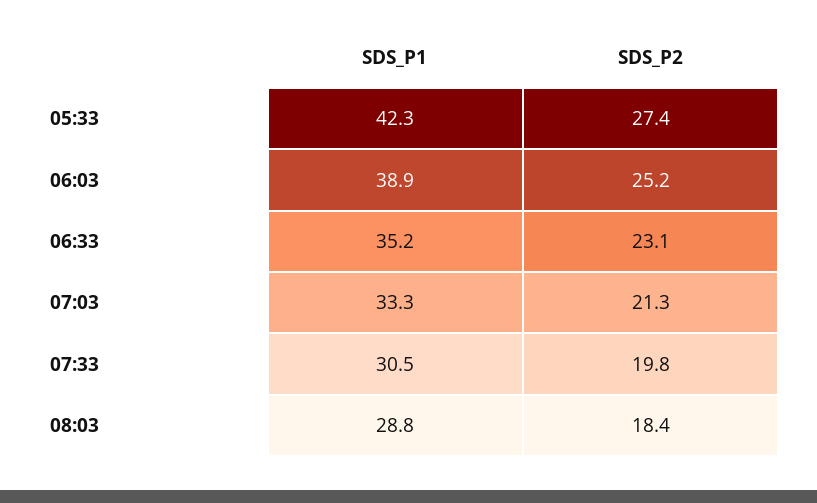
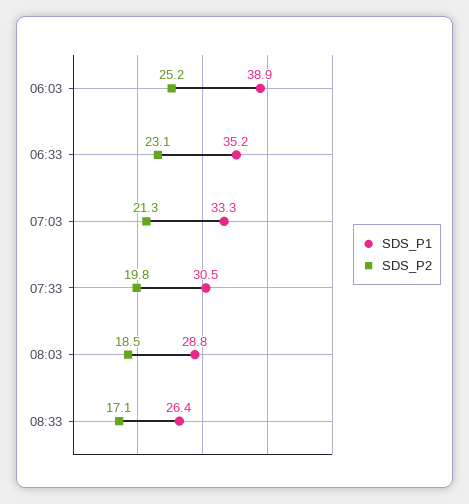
SDS_P1, 05:33: 42.3 -> none
SDS_P2, 05:33: 27.4 -> none
SDS_P2, 08:03: 18.4 -> 18.5
SDS_P1, 08:33: none -> 26.4
SDS_P2, 08:33: none -> 17.1

